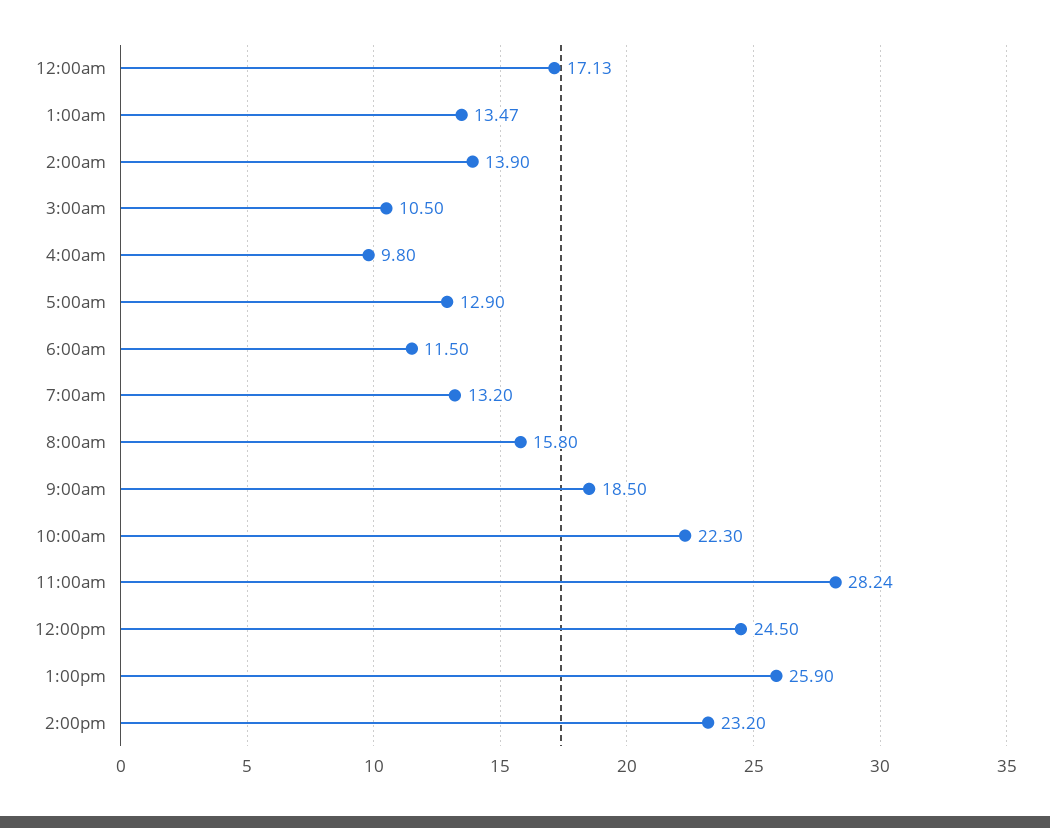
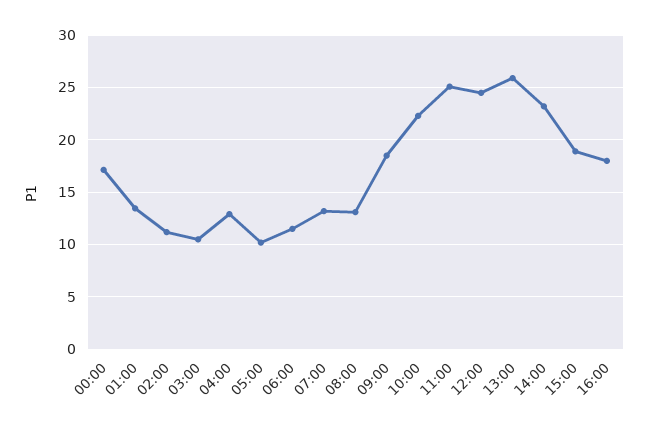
2:00am: 13.9 -> 11
4:00am: 9.8 -> 13
5:00am: 12.9 -> 10
8:00am: 15.8 -> 13
11:00am: 28.24 -> 25
15:00: none -> 19
16:00: none -> 18

